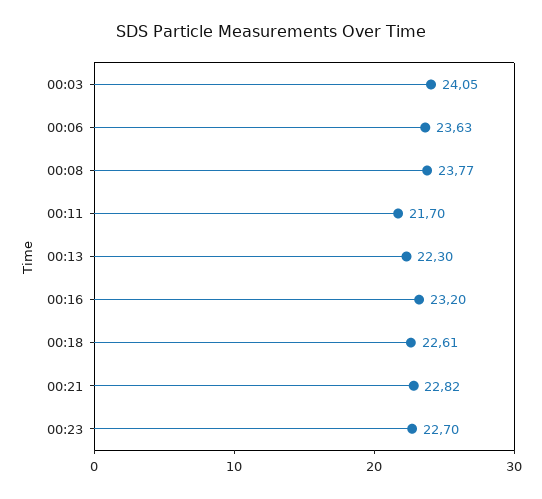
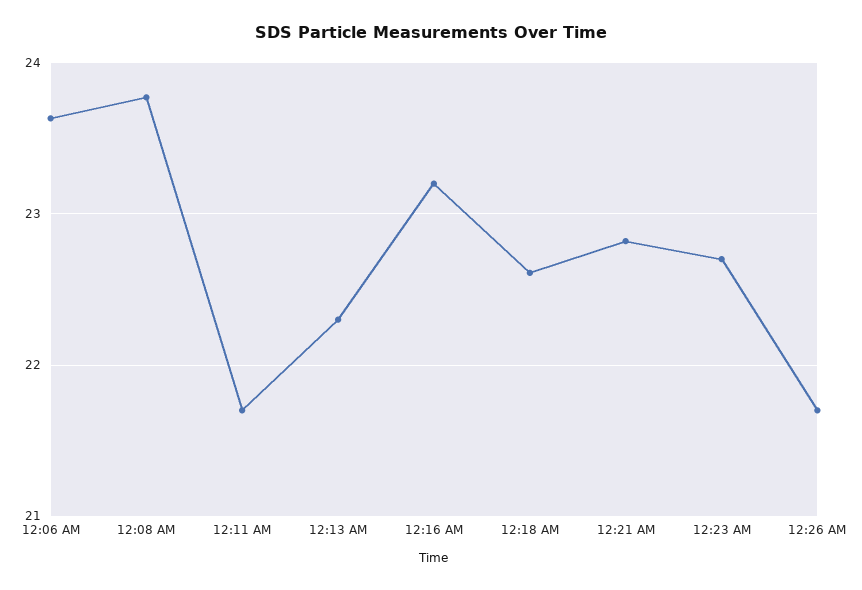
00:03: 24.05 -> none
12:26 AM: none -> 21.7

